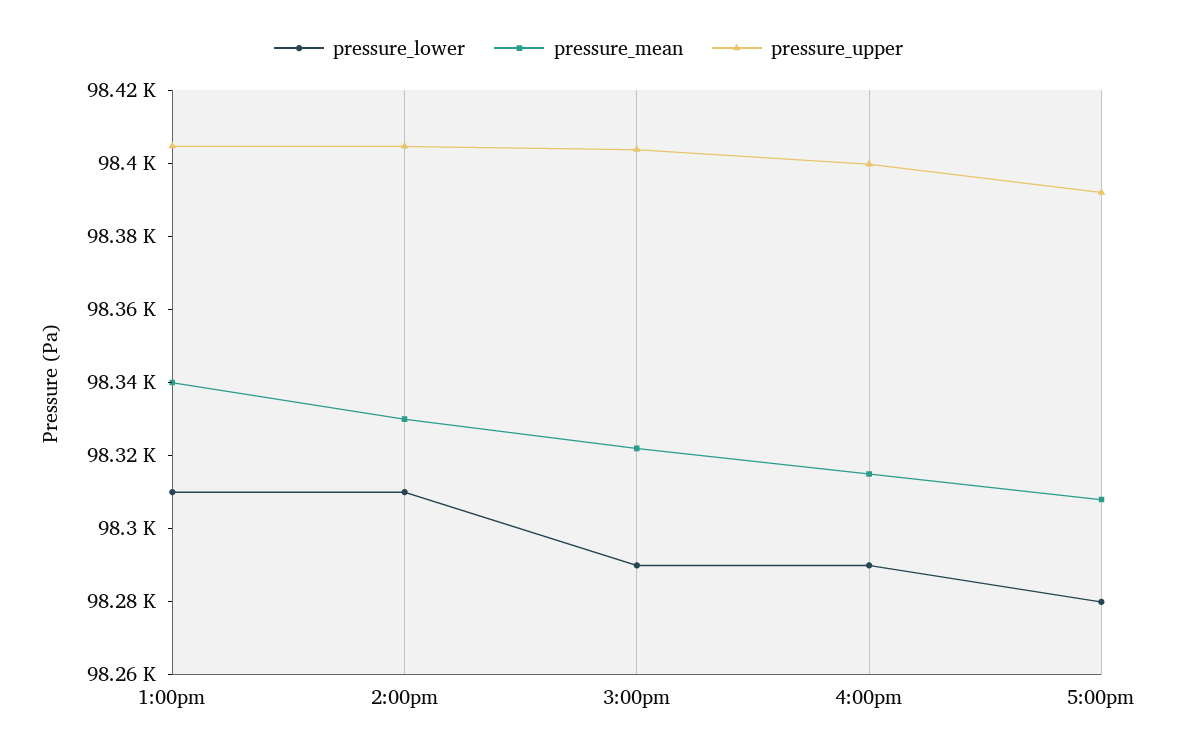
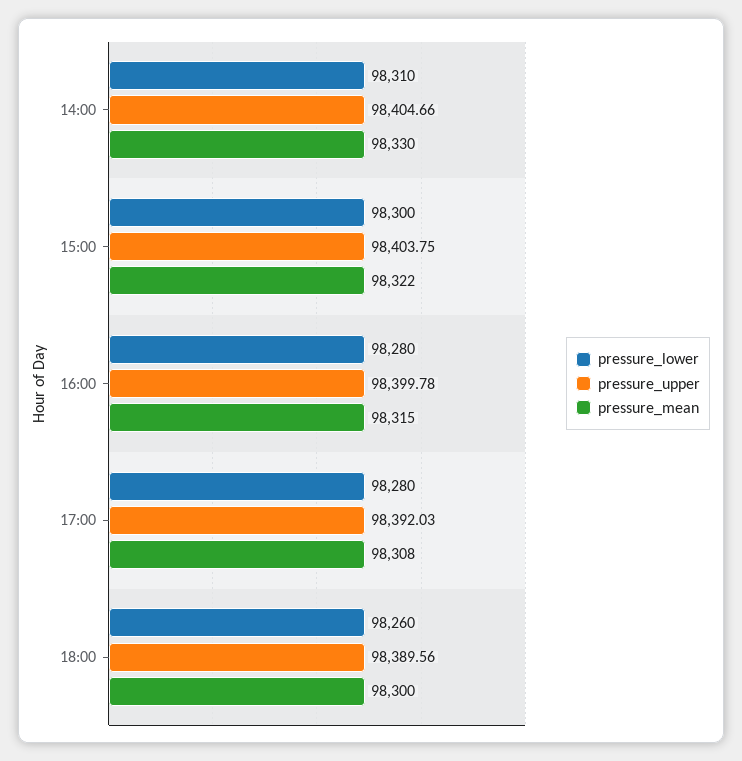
pressure_lower, 1:00pm: 98310 -> none
pressure_mean, 1:00pm: 98340 -> none
pressure_upper, 1:00pm: 98405 -> none
pressure_lower, 3:00pm: 98290 -> 98300
pressure_lower, 4:00pm: 98290 -> 98280
pressure_lower, 18:00: none -> 98260
pressure_upper, 18:00: none -> 98389.56
pressure_mean, 18:00: none -> 98300

